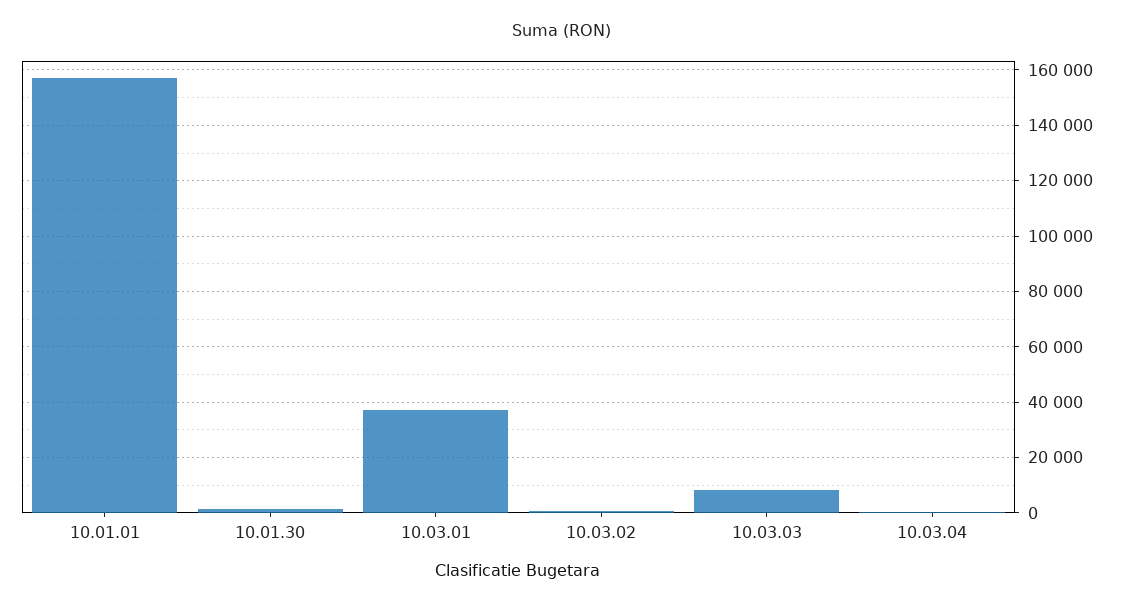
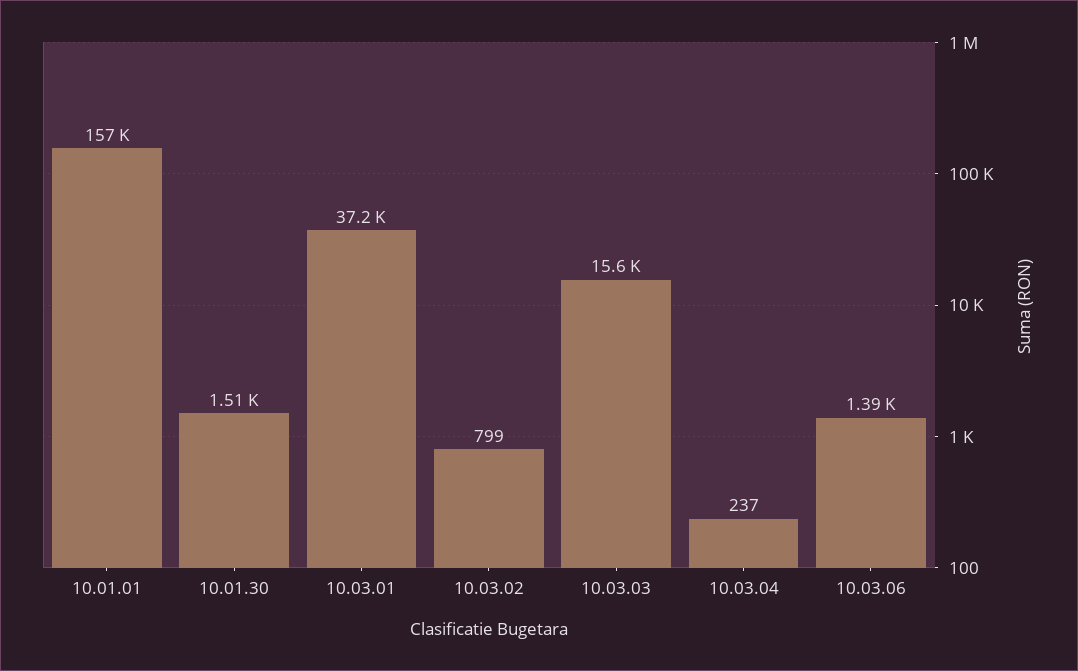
10.03.03: 7500 -> 15600
10.03.06: none -> 1390

